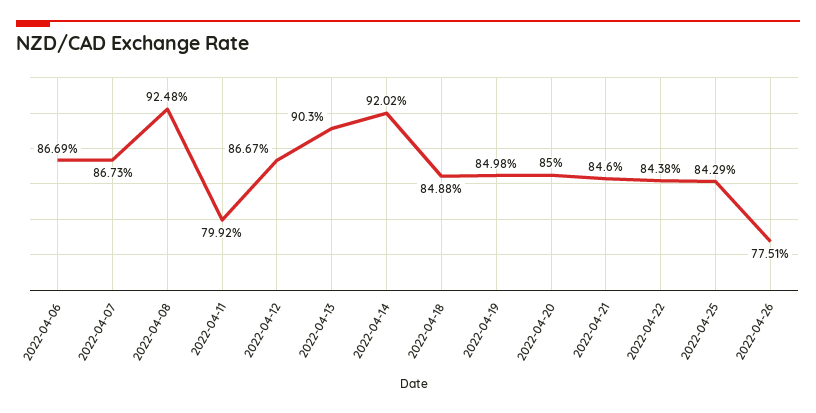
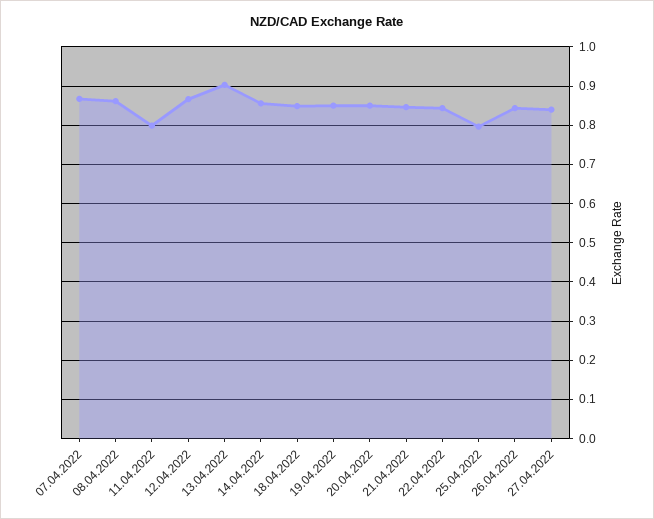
2022-04-06: 0.8669 -> none
2022-04-08: 0.9248 -> 0.86
2022-04-14: 0.9202 -> 0.86
2022-04-25: 0.8429 -> 0.8
2022-04-26: 0.7751 -> 0.84
27.04.2022: none -> 0.84

